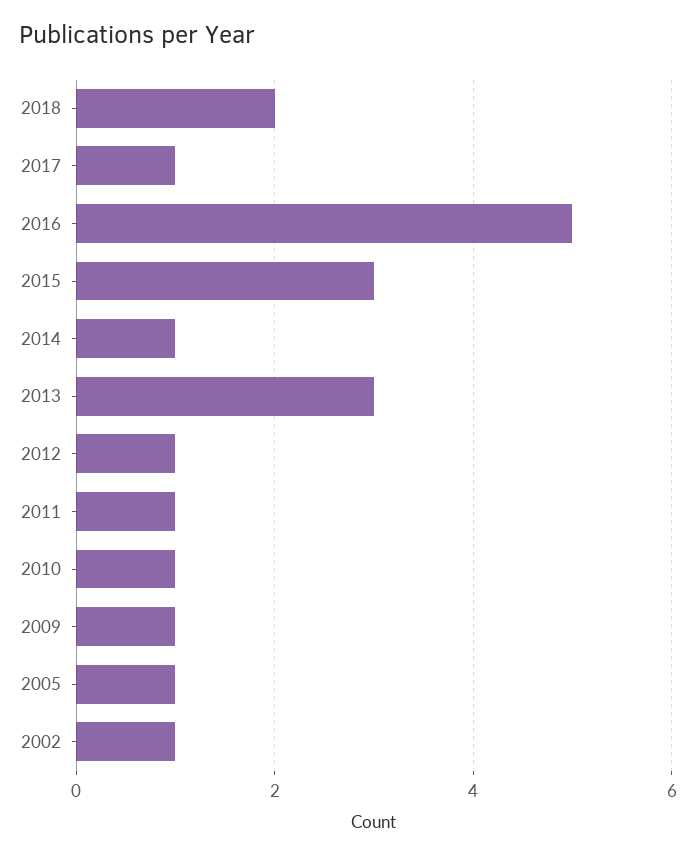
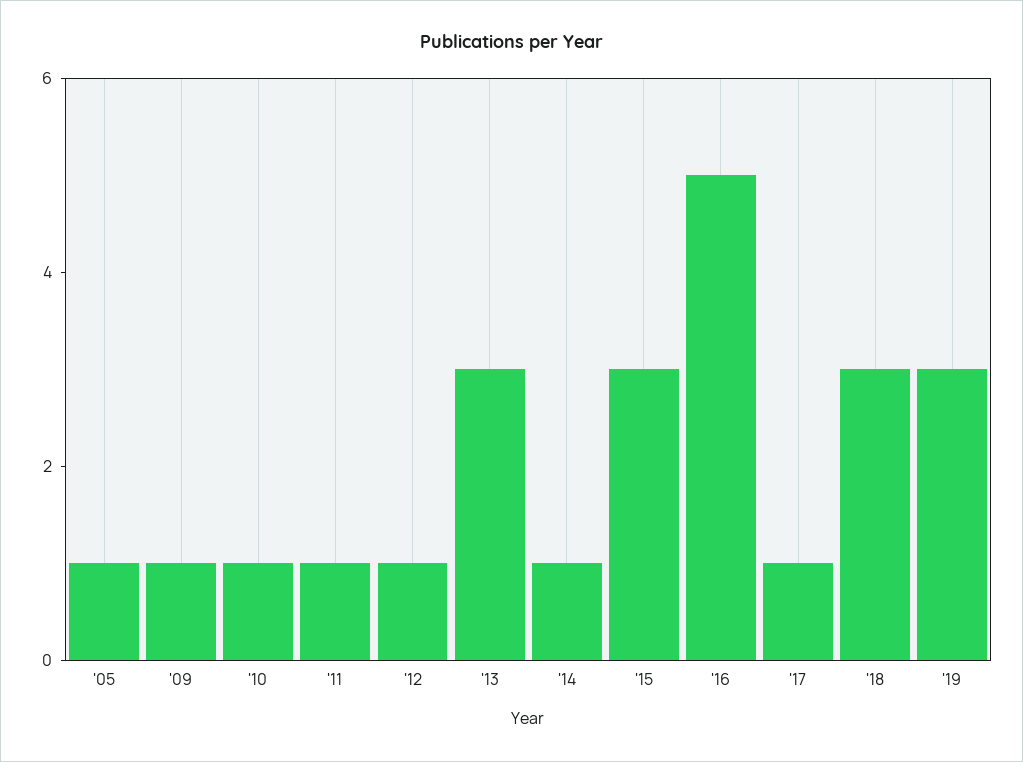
2018: 2 -> 3
2002: 1 -> none
'19: none -> 3

